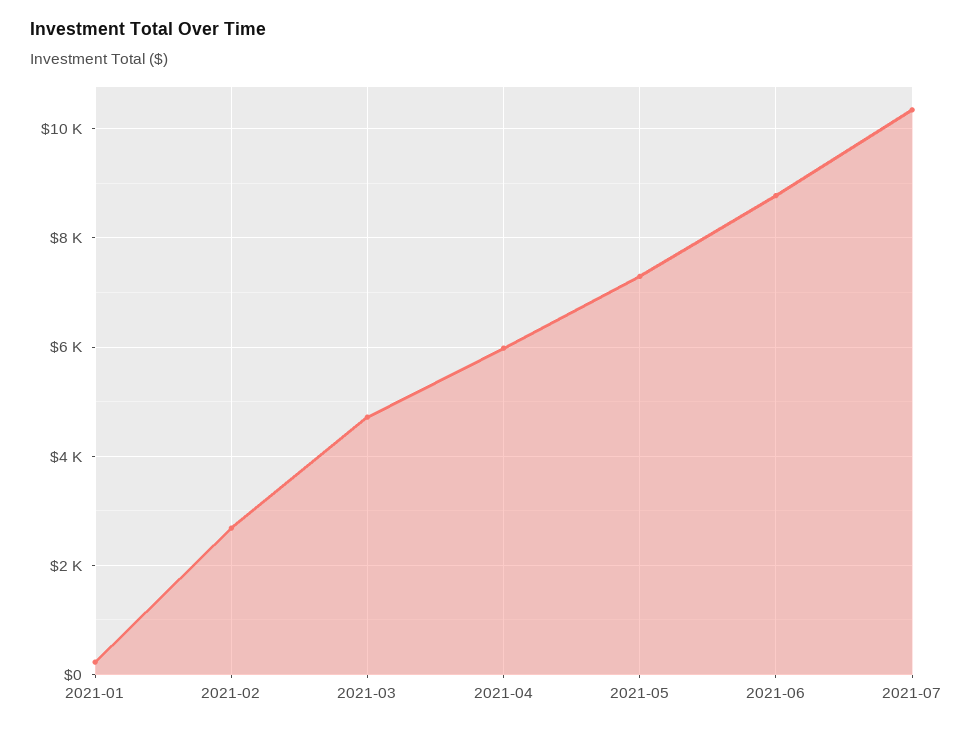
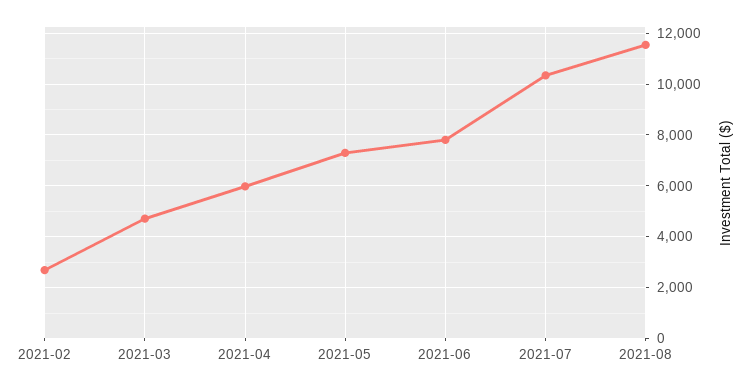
2021-01: 200 -> none
2021-06: 8800 -> 7750
2021-08: none -> 11500

